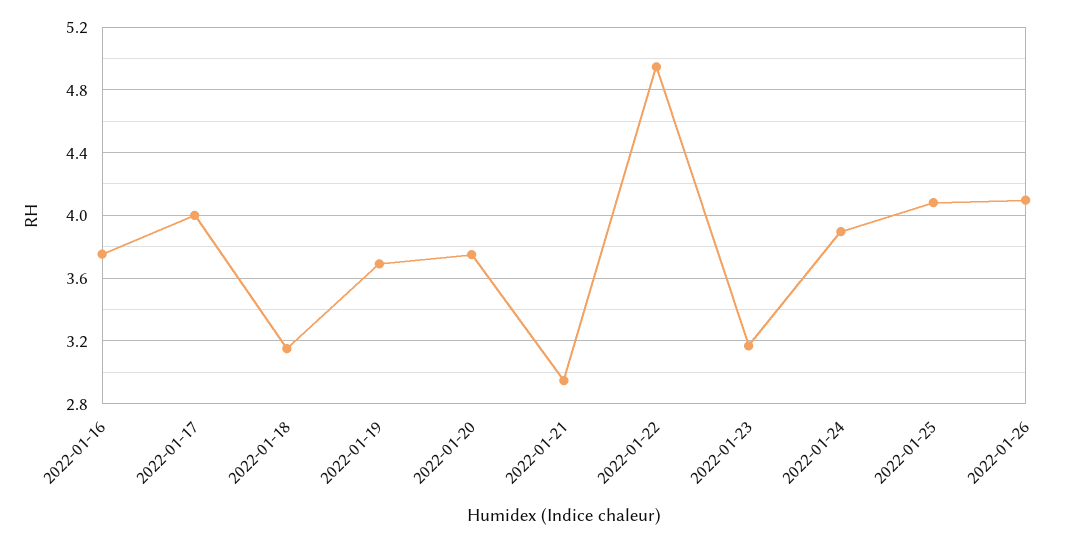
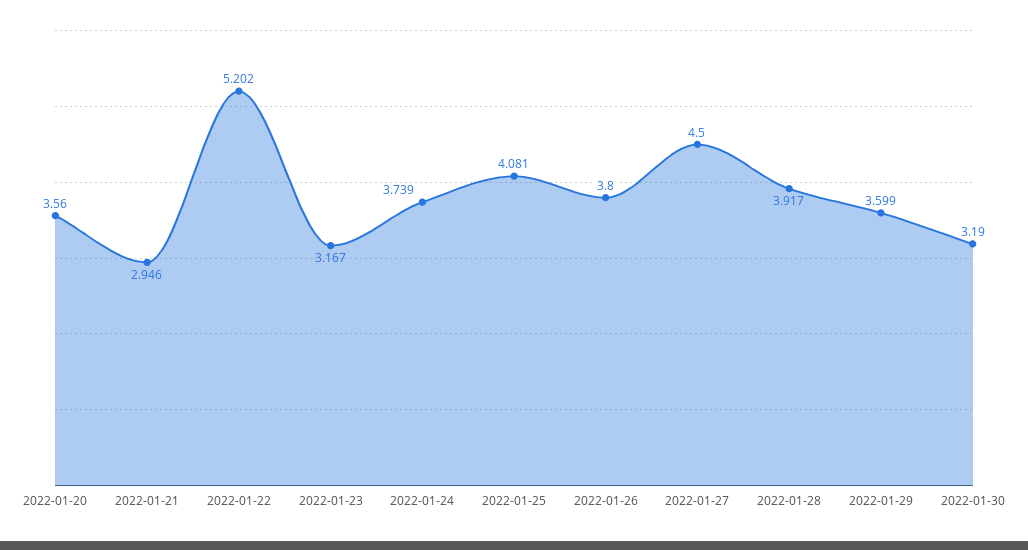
2022-01-16: 3.75 -> none
2022-01-17: 4 -> none
2022-01-18: 3.15 -> none
2022-01-19: 3.7 -> none
2022-01-20: 3.75 -> 3.56
2022-01-22: 4.95 -> 5.202
2022-01-24: 3.9 -> 3.739
2022-01-26: 4.1 -> 3.8
2022-01-27: none -> 4.5
2022-01-28: none -> 3.917
2022-01-29: none -> 3.599
2022-01-30: none -> 3.19

